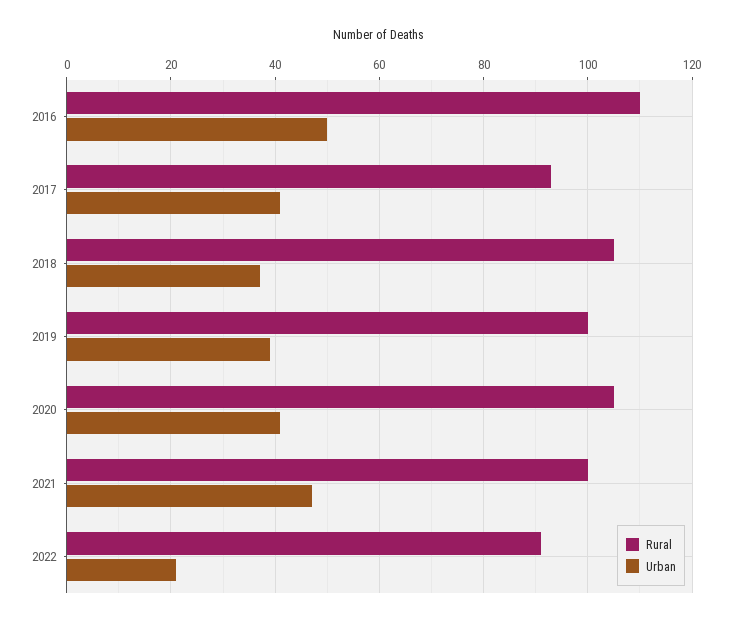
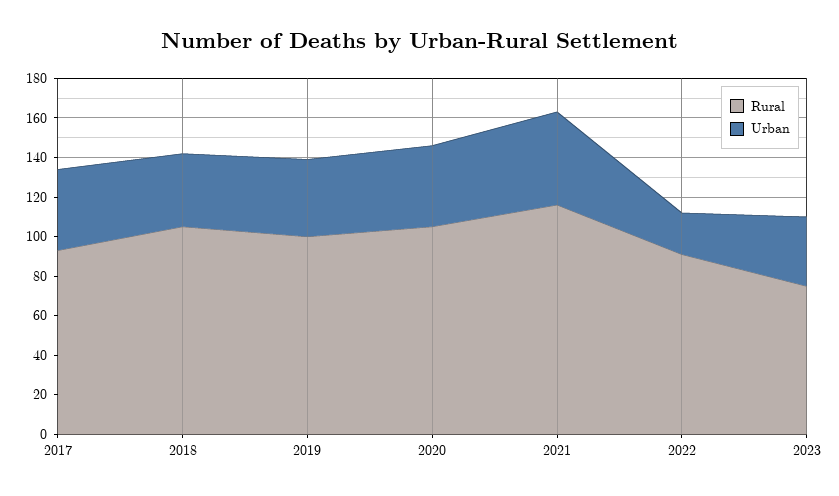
Rural, 2016: 110 -> none
Urban, 2016: 50 -> none
Rural, 2021: 100 -> 115
Rural, 2023: none -> 75
Urban, 2023: none -> 35

